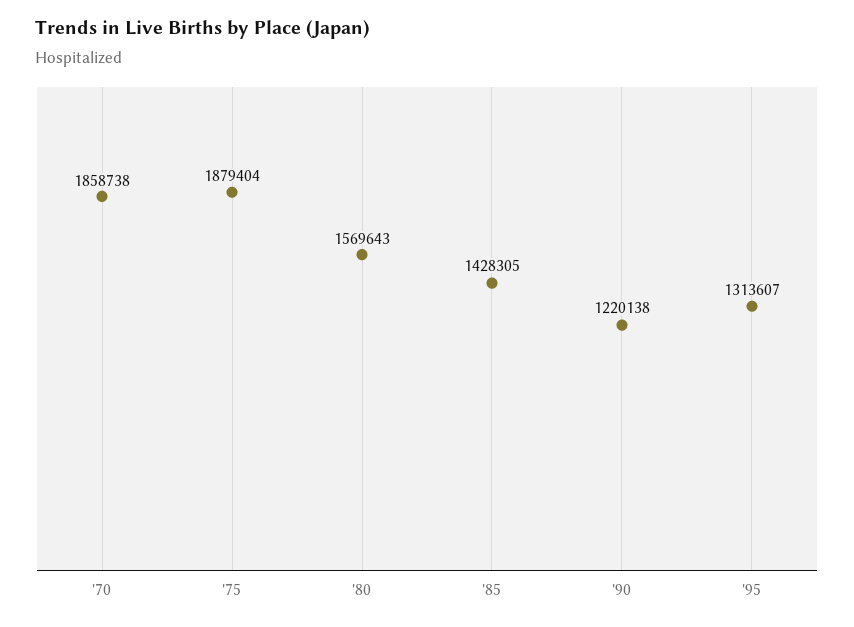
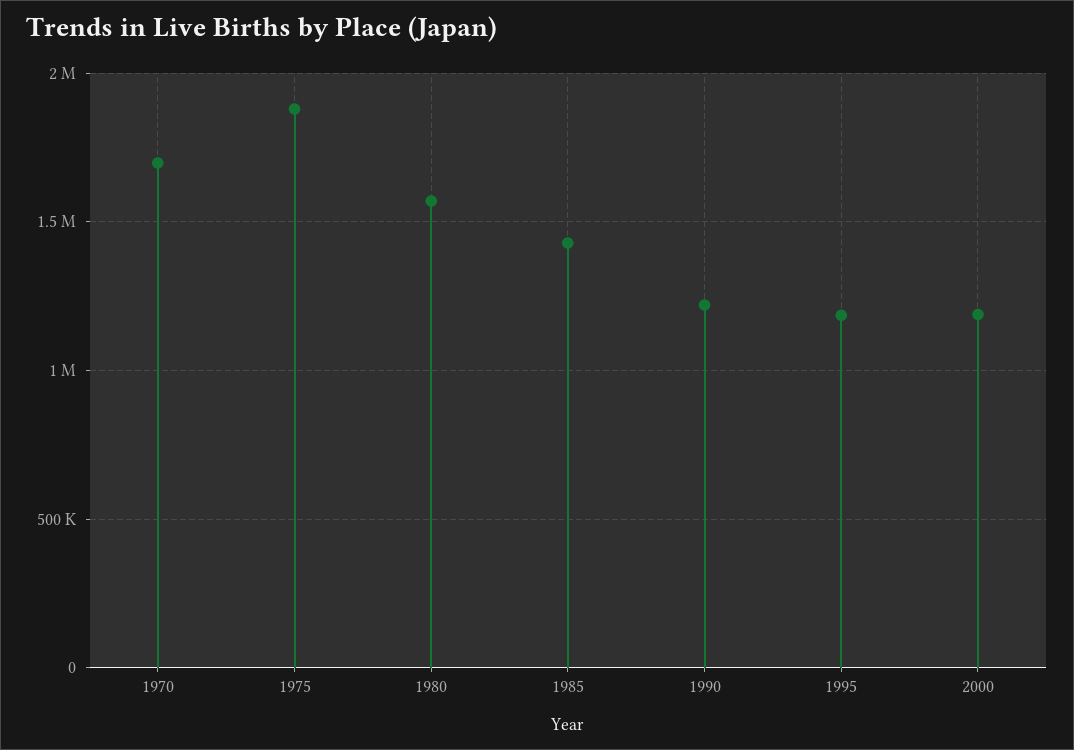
'70: 1858738 -> 1700000
'95: 1313607 -> 1200000
2000: none -> 1200000

